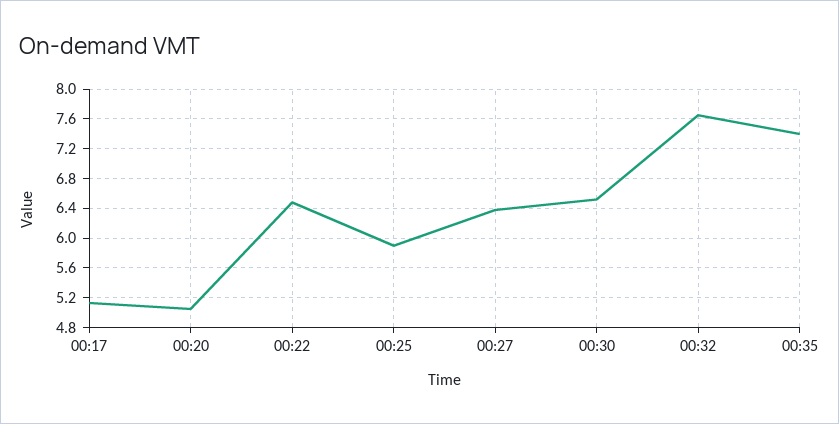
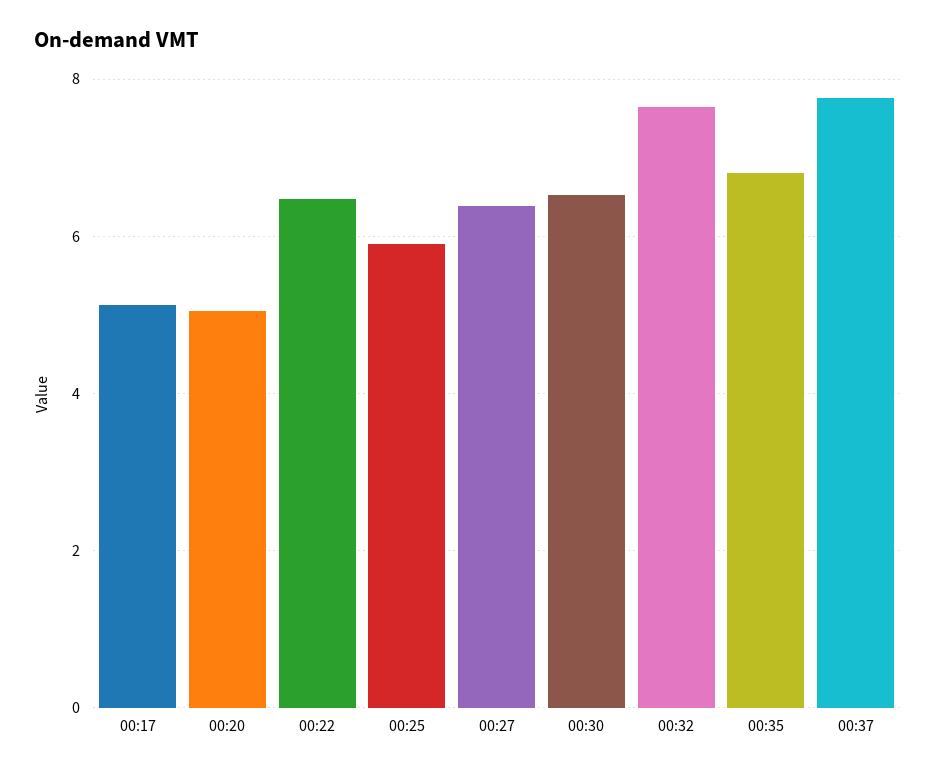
00:35: 7.4 -> 6.8
00:37: none -> 7.8

